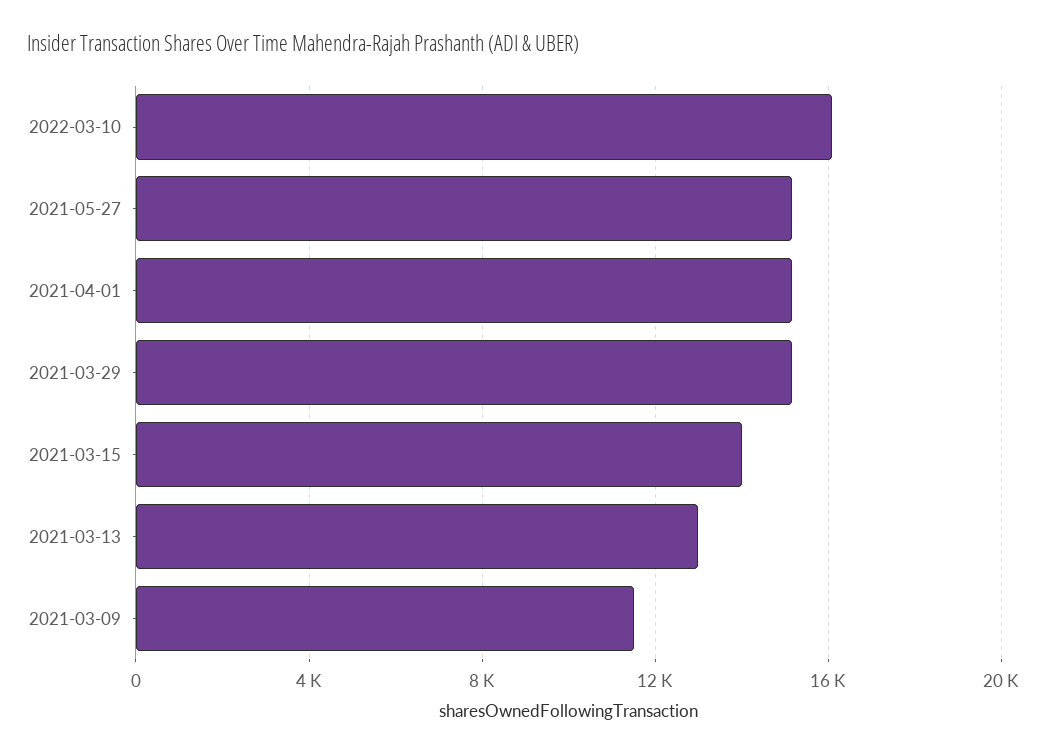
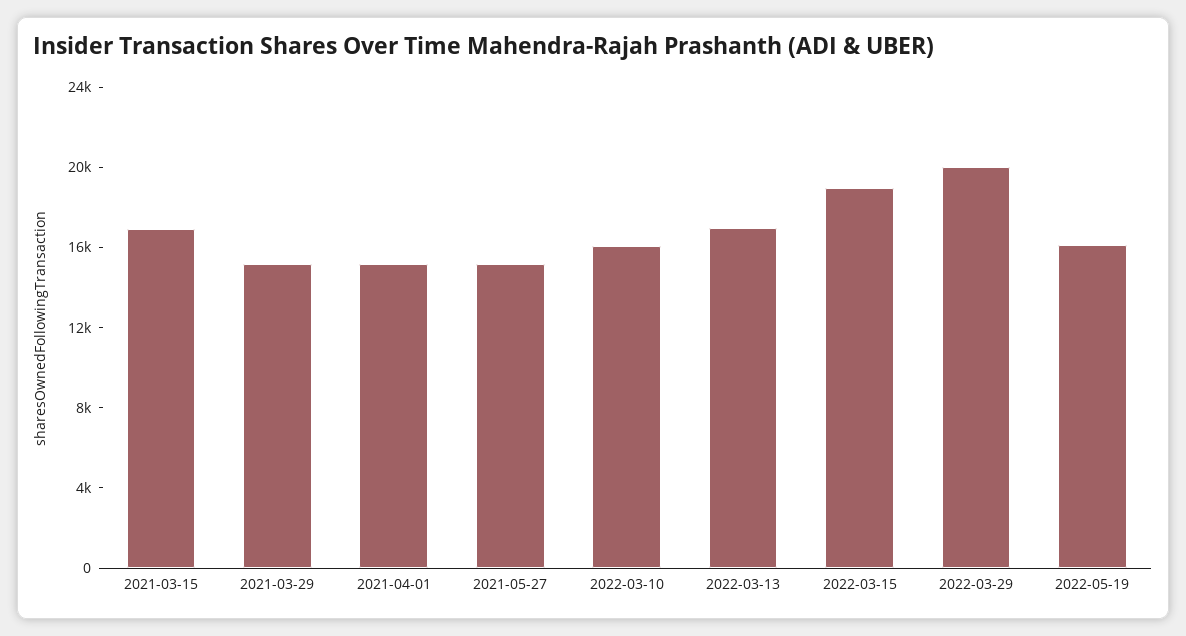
2021-03-15: 14000 -> 17000
2021-03-13: 13000 -> none
2021-03-09: 11500 -> none
2022-03-13: none -> 17000
2022-03-15: none -> 19000
2022-03-29: none -> 20000
2022-05-19: none -> 16000

